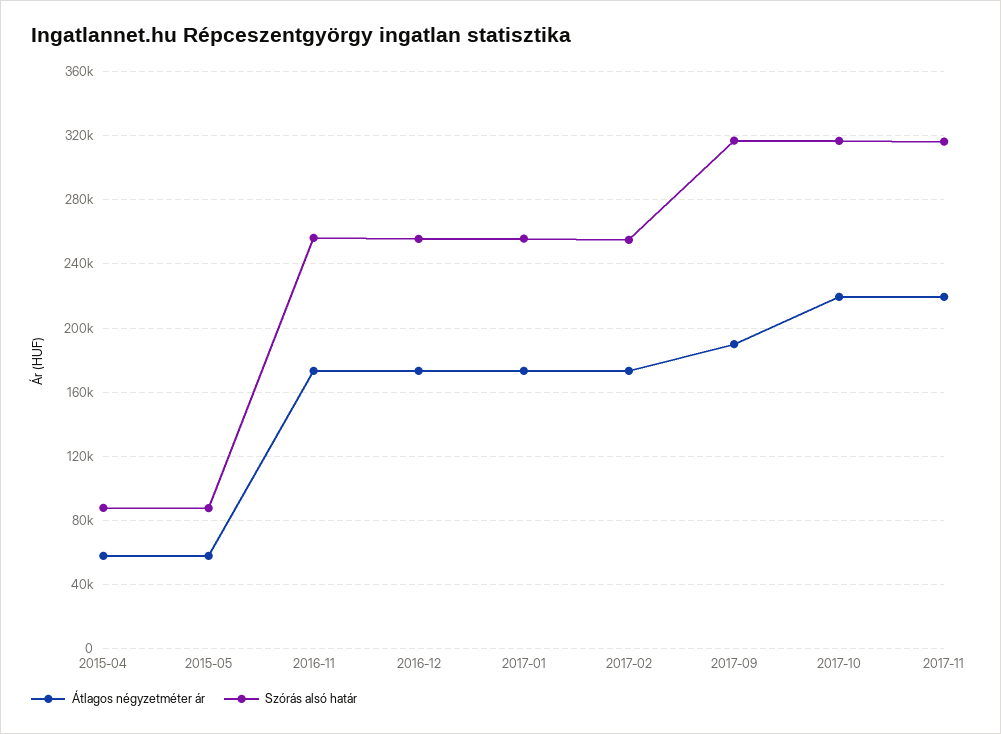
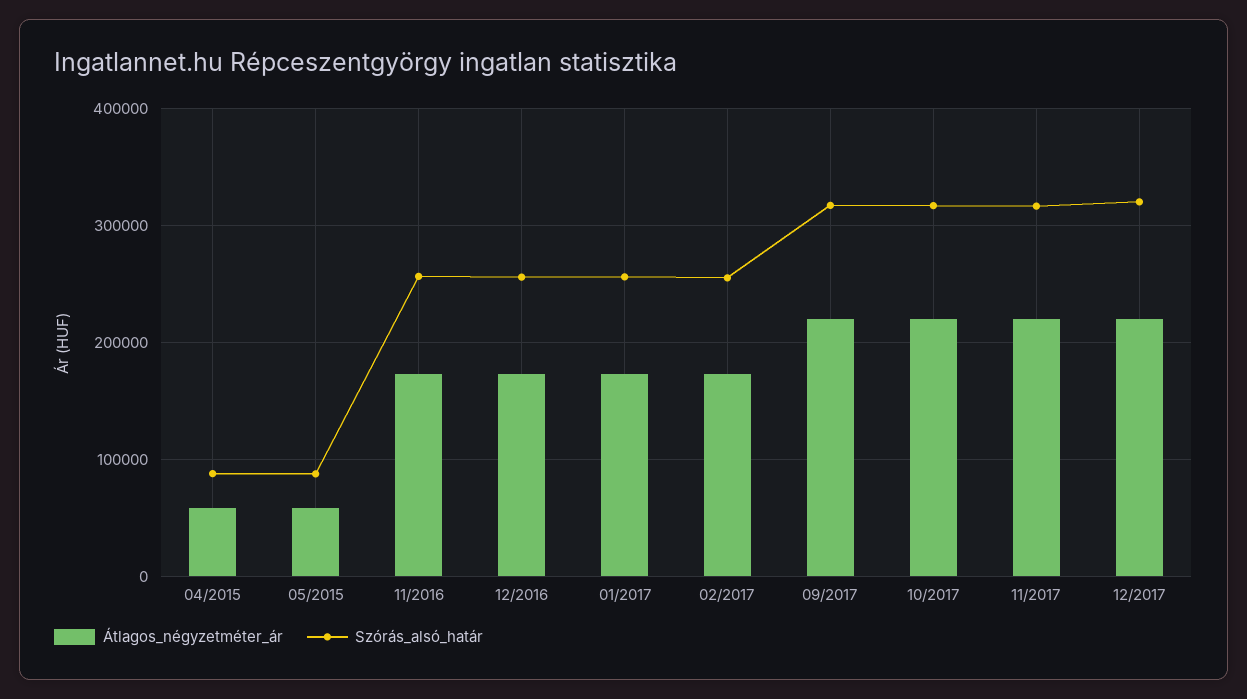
Átlagos négyzetméter ár, 2017-09: 190000 -> 220000
Átlagos négyzetméter ár, 12/2017: none -> 220000
Szórás alsó határ, 12/2017: none -> 320000

